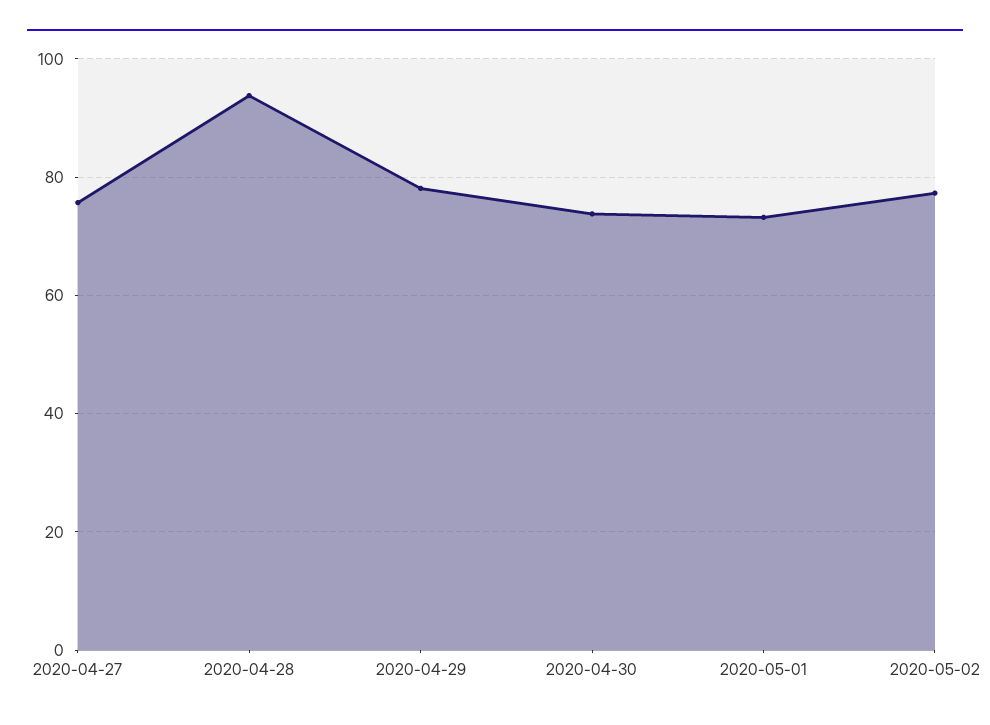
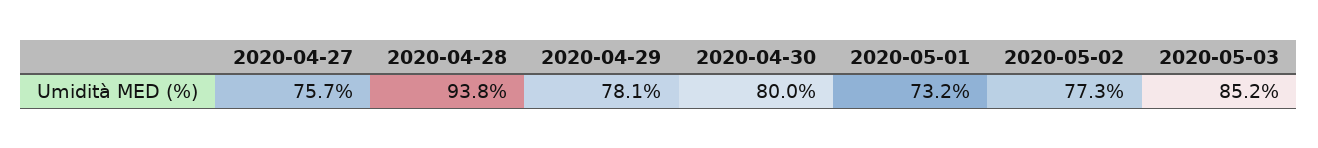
2020-04-30: 74 -> 80
2020-05-03: none -> 85.2

